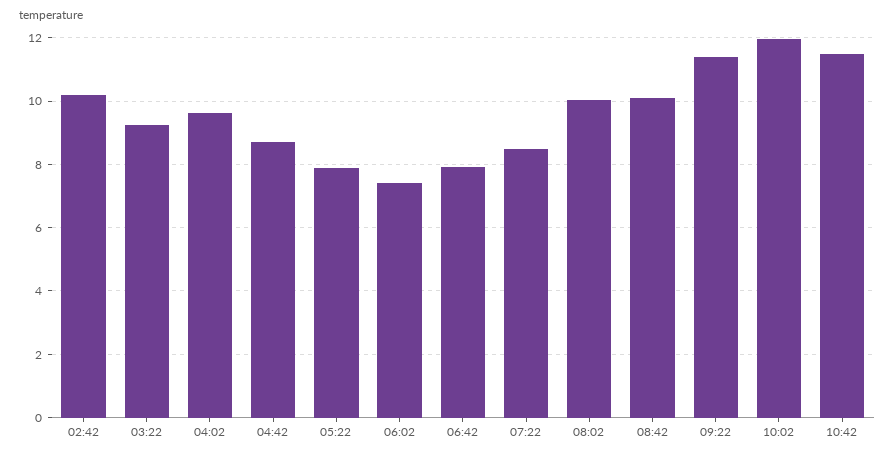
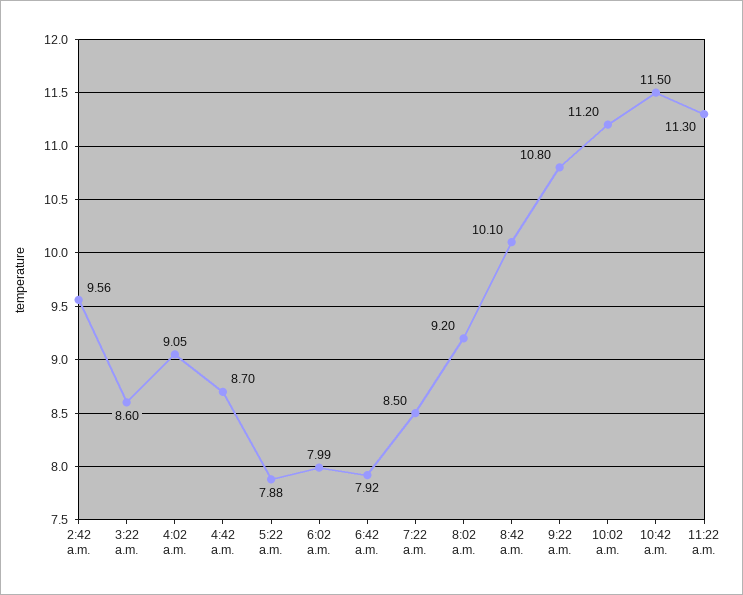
02:42: 10.2 -> 9.56
03:22: 9.2 -> 8.6
04:02: 9.6 -> 9.05
06:02: 7.4 -> 7.99
08:02: 10 -> 9.2
09:22: 11.4 -> 10.8
10:02: 12 -> 11.2
11:22 a.m.: none -> 11.3

